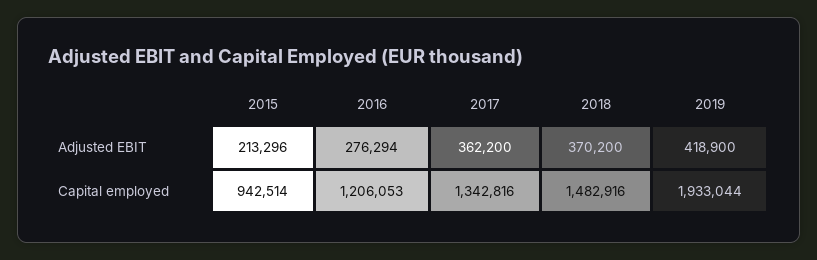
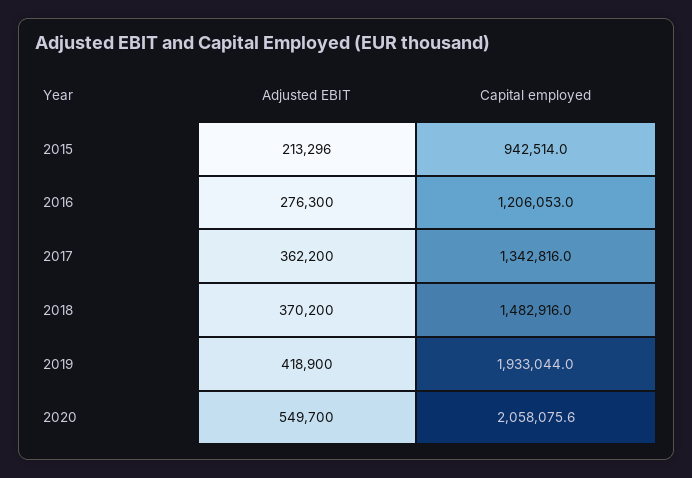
2016, Adjusted EBIT: 276294 -> 276300
2020, Adjusted EBIT: none -> 549700
2020, Capital employed: none -> 2058075.6

